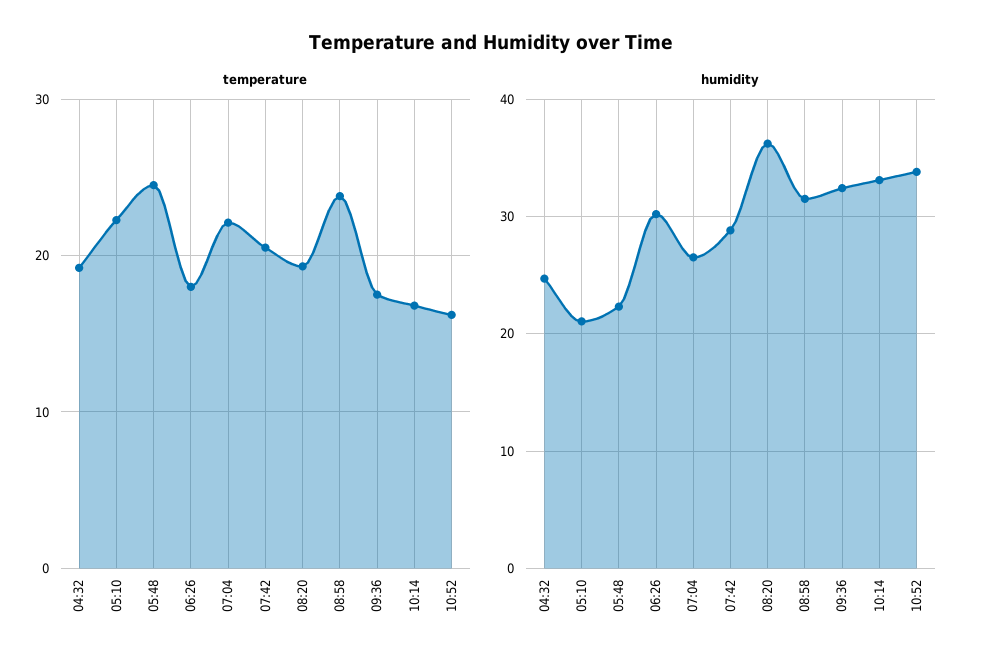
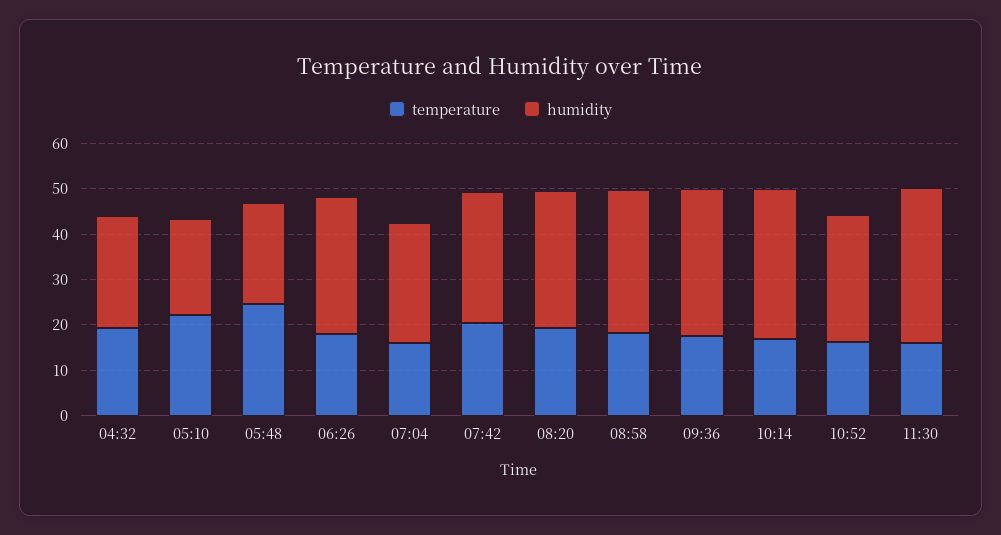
temperature, 07:04: 22 -> 16
temperature, 08:58: 24 -> 18
humidity, 08:20: 36 -> 30
humidity, 10:52: 34 -> 28
temperature, 11:30: none -> 16
humidity, 11:30: none -> 34

